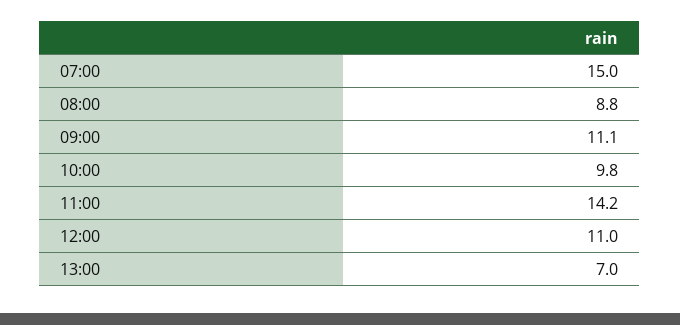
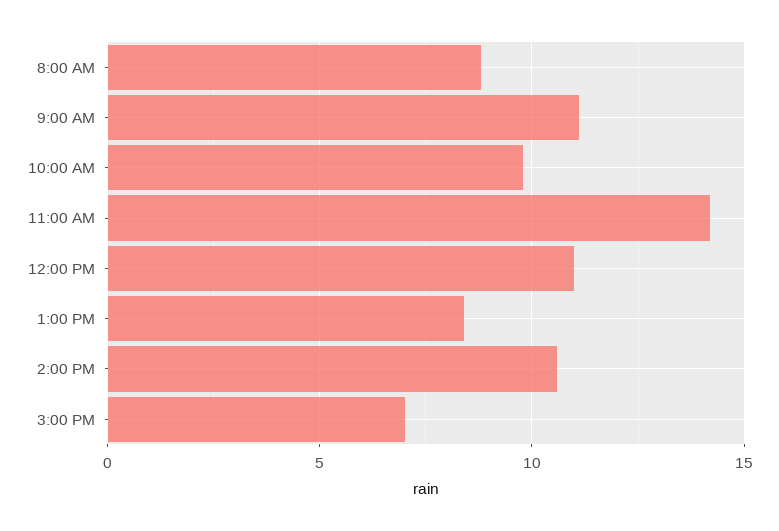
07:00: 15 -> none
13:00: 7 -> 8.5
2:00 PM: none -> 10.5
3:00 PM: none -> 7

